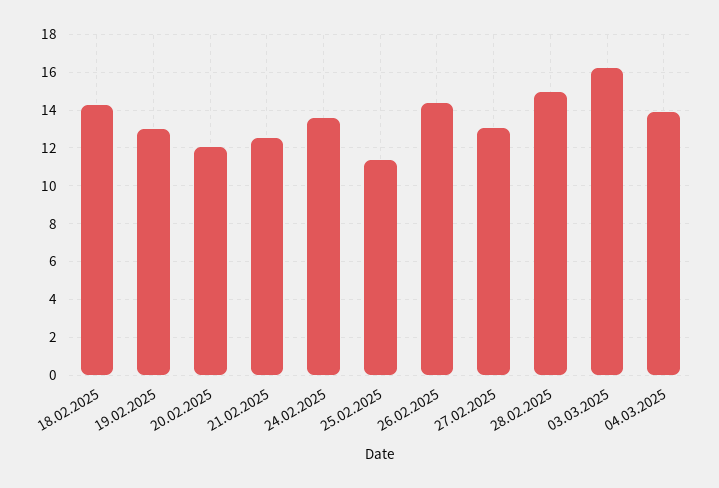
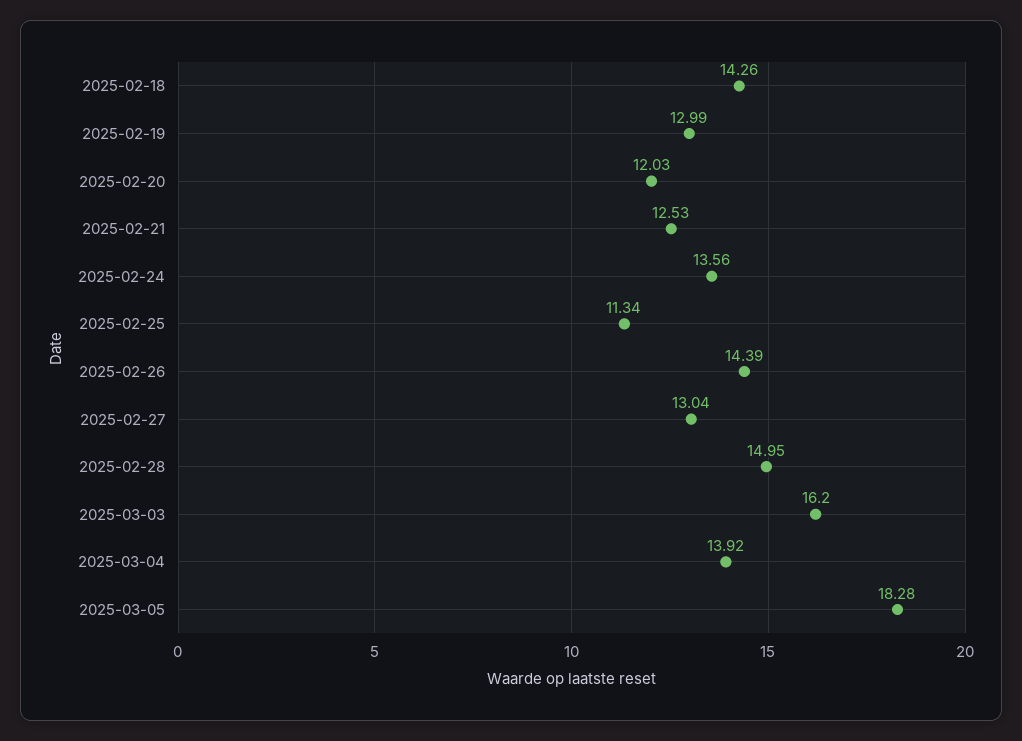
2025-03-05: none -> 18.28

